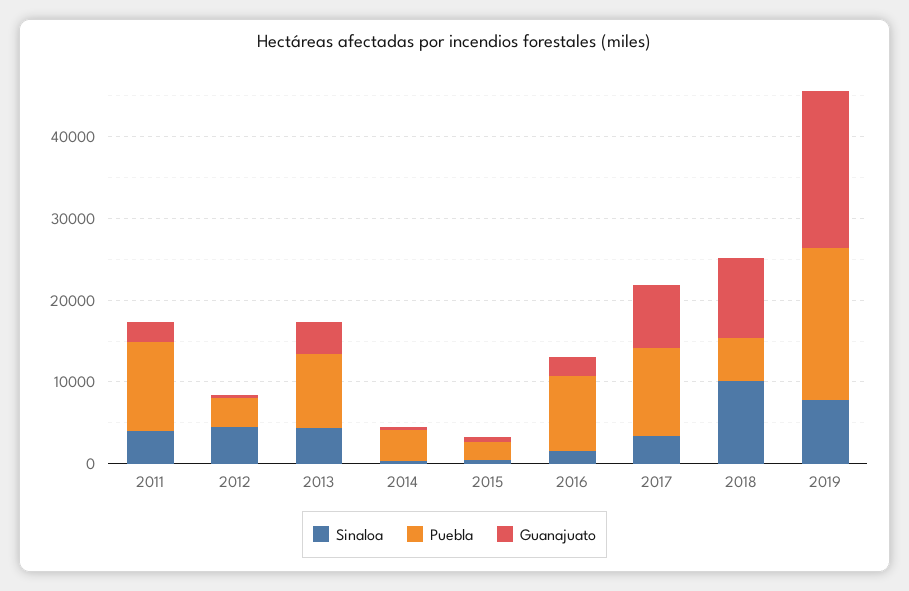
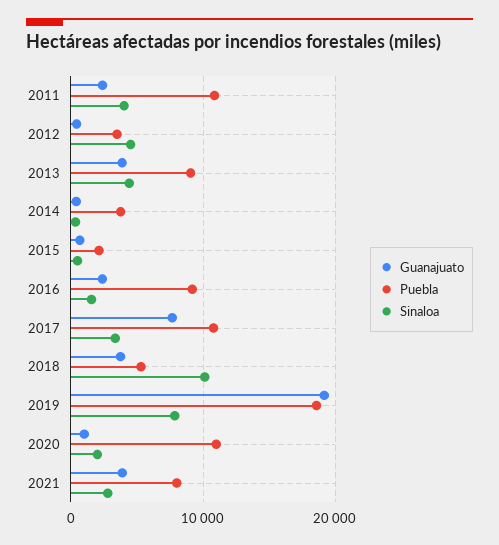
Guanajuato, 2018: 10000 -> 4000
Guanajuato, 2020: none -> 1000
Puebla, 2020: none -> 11000
Sinaloa, 2020: none -> 2000
Guanajuato, 2021: none -> 4000
Puebla, 2021: none -> 8000
Sinaloa, 2021: none -> 3000

